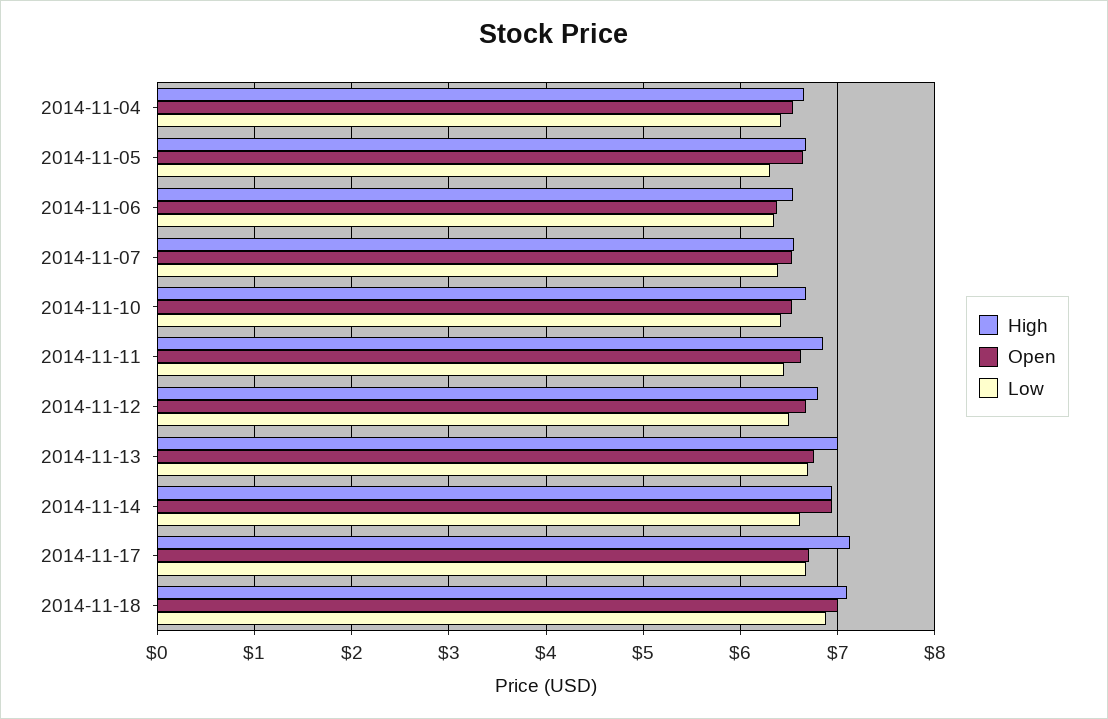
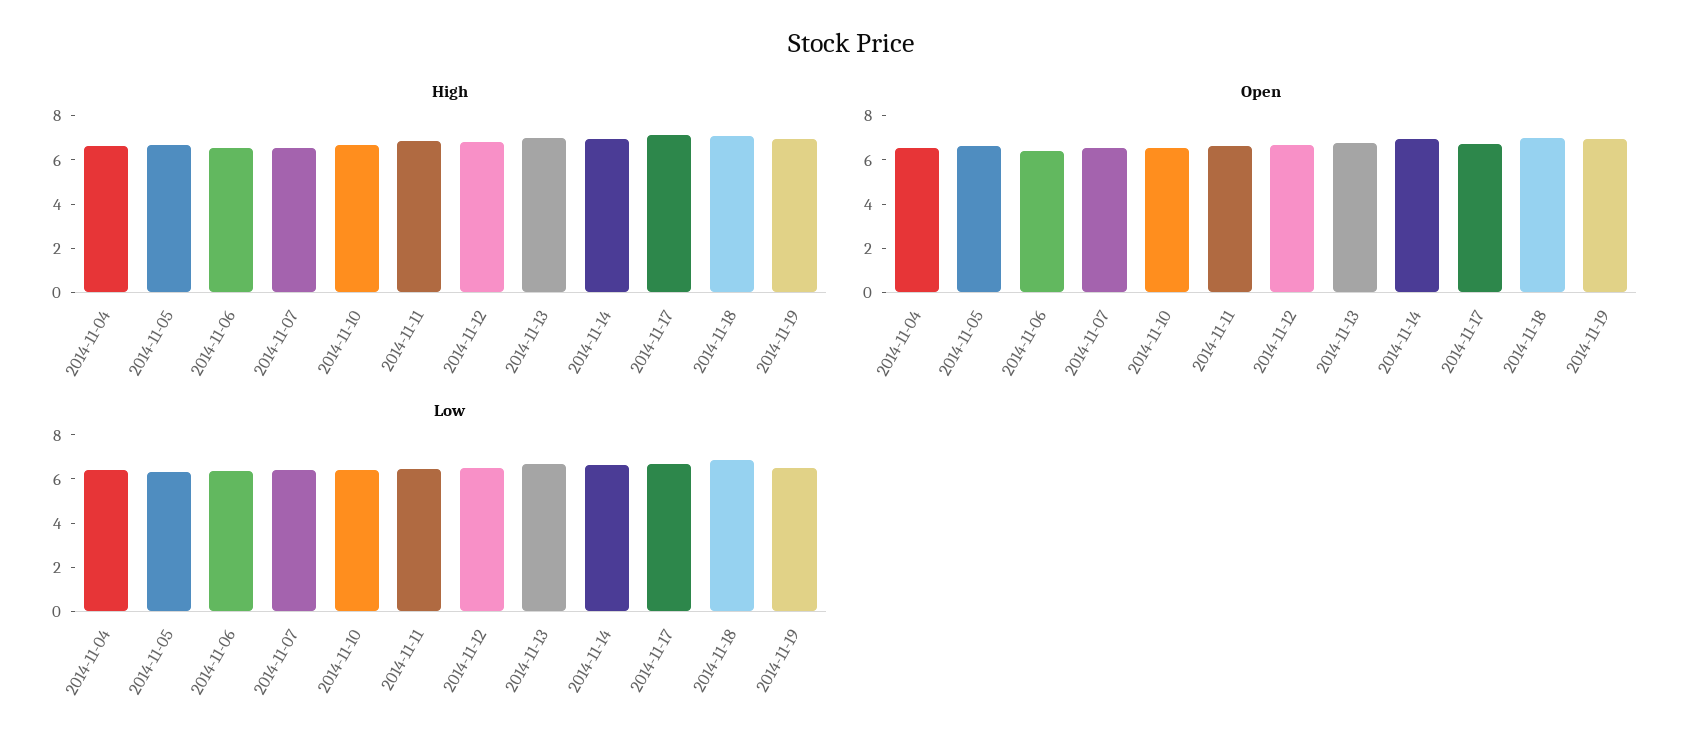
High, 2014-11-19: none -> 7
Open, 2014-11-19: none -> 7
Low, 2014-11-19: none -> 6.5

